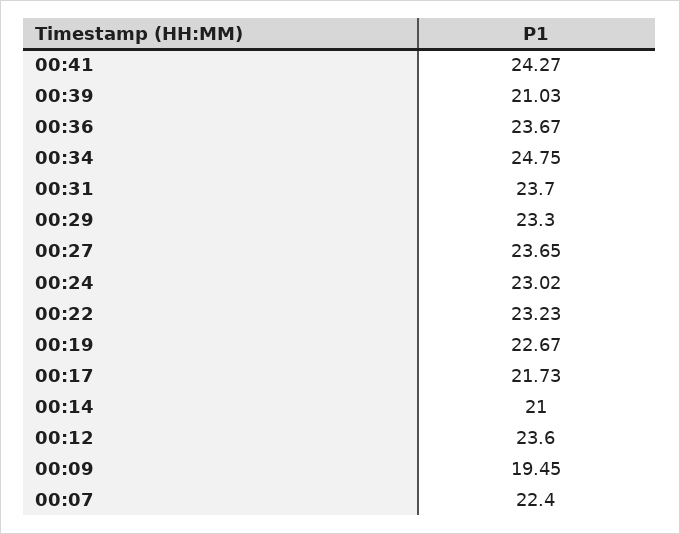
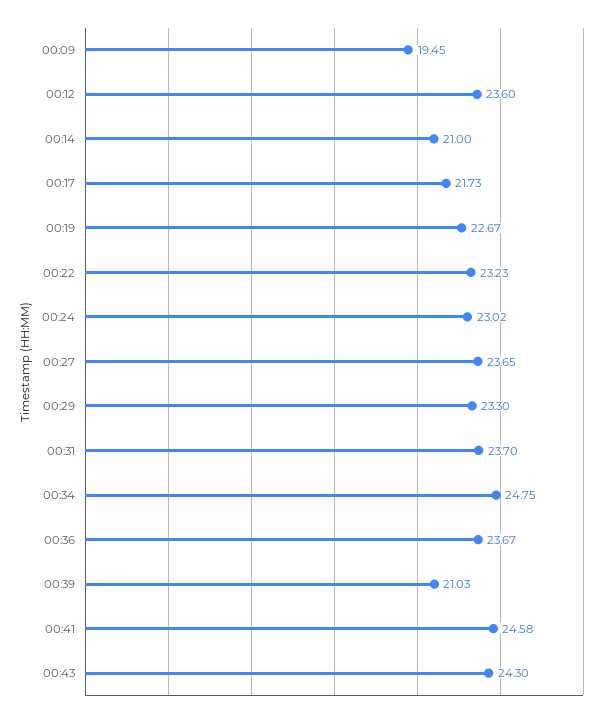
00:41: 24.27 -> 24.58
00:07: 22.4 -> none
00:43: none -> 24.3

